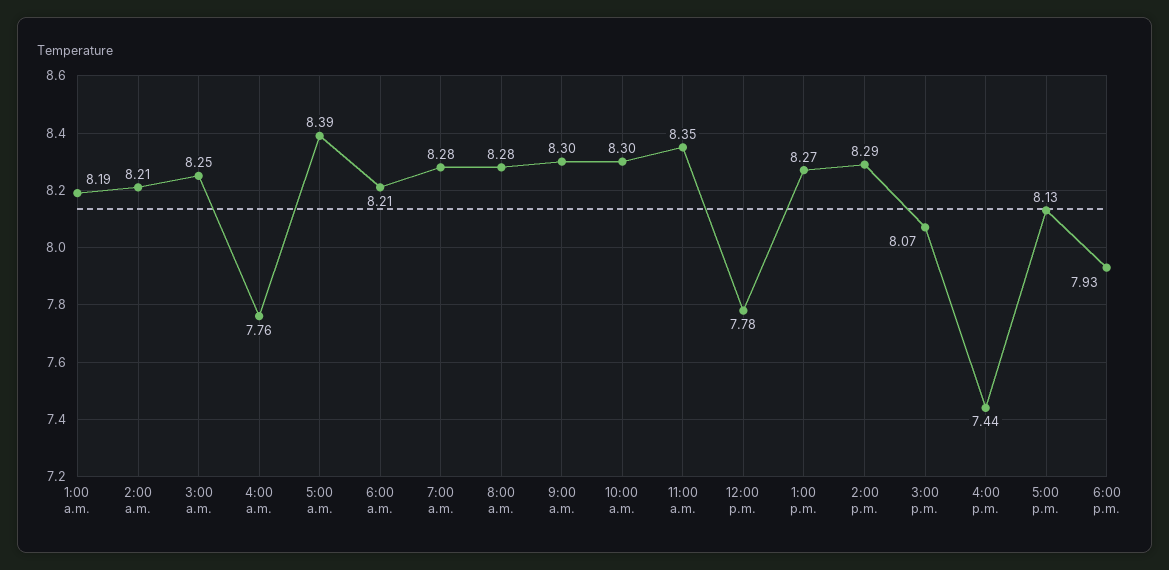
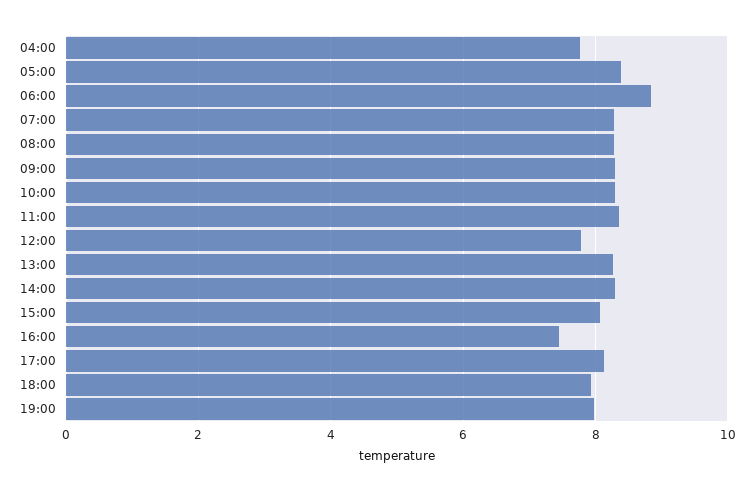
1:00 a.m.: 8.19 -> none
2:00 a.m.: 8.21 -> none
3:00 a.m.: 8.25 -> none
6:00 a.m.: 8.21 -> 8.8
19:00: none -> 8

